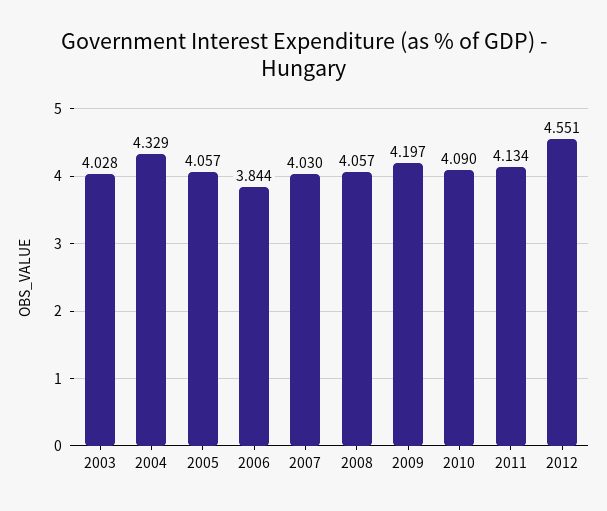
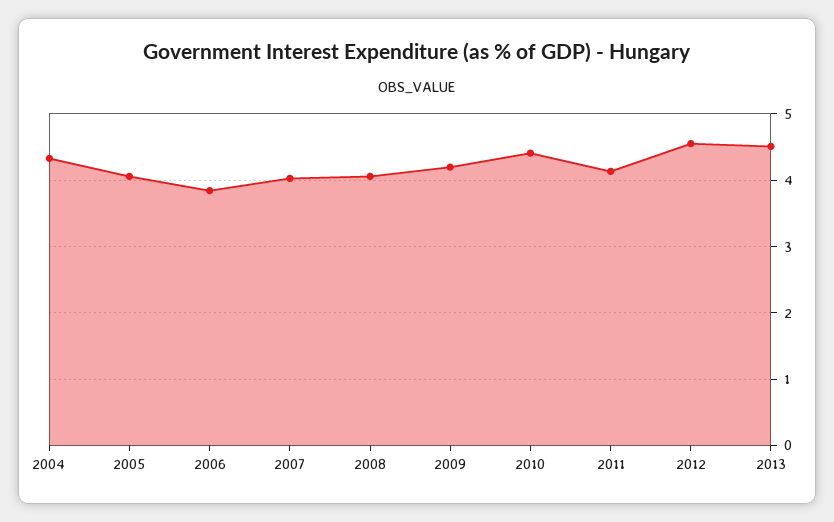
2003: 4.028 -> none
2010: 4.09 -> 4.4
2013: none -> 4.5

